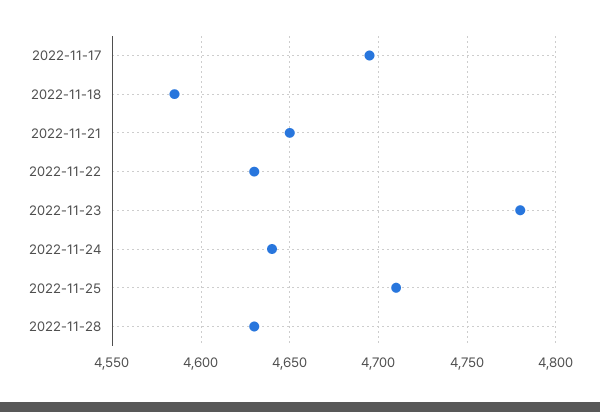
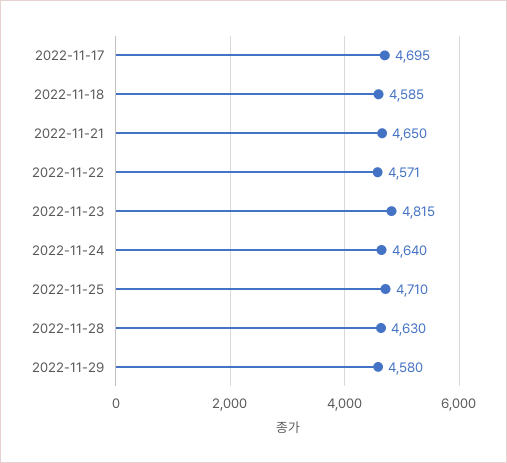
2022-11-22: 4630 -> 4571
2022-11-23: 4780 -> 4815
2022-11-29: none -> 4580

